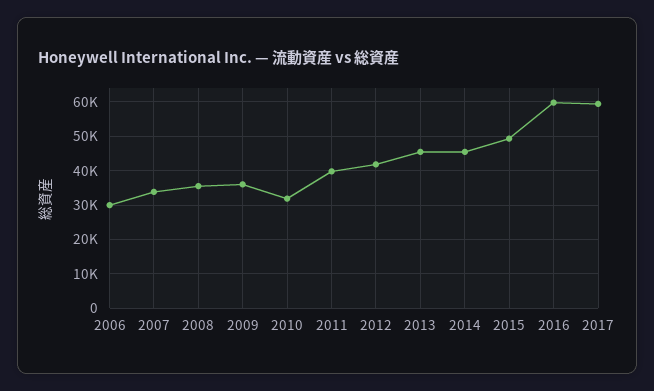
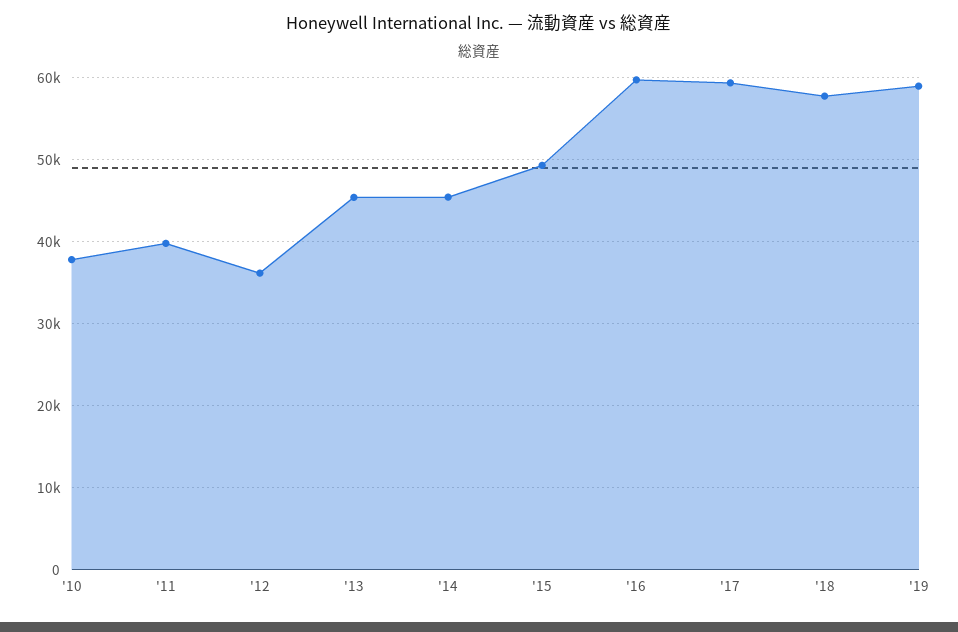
2006: 30000 -> none
2007: 34000 -> none
2008: 36000 -> none
2009: 36000 -> none
2010: 32000 -> 38000
2012: 42000 -> 36000
'18: none -> 58000
'19: none -> 59000

